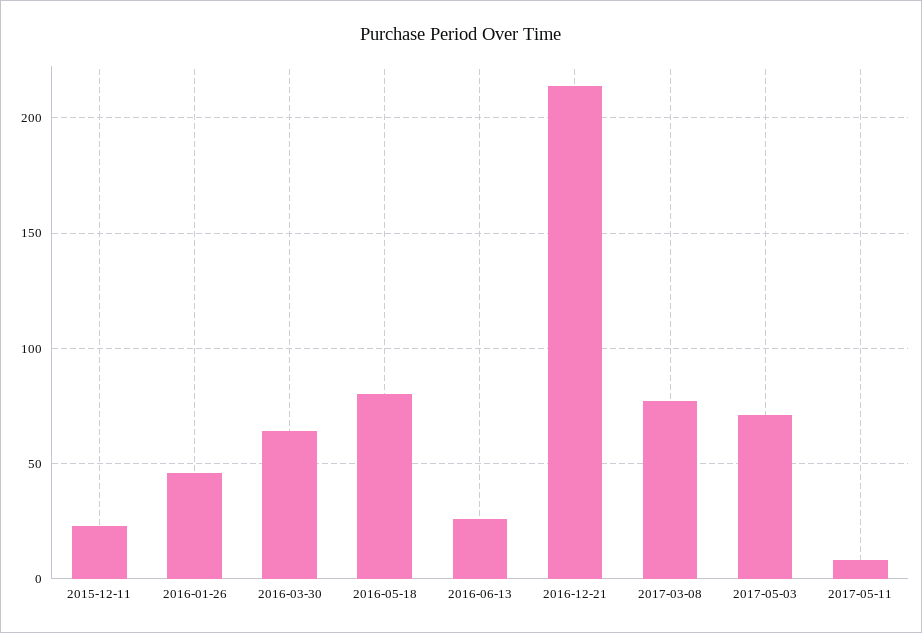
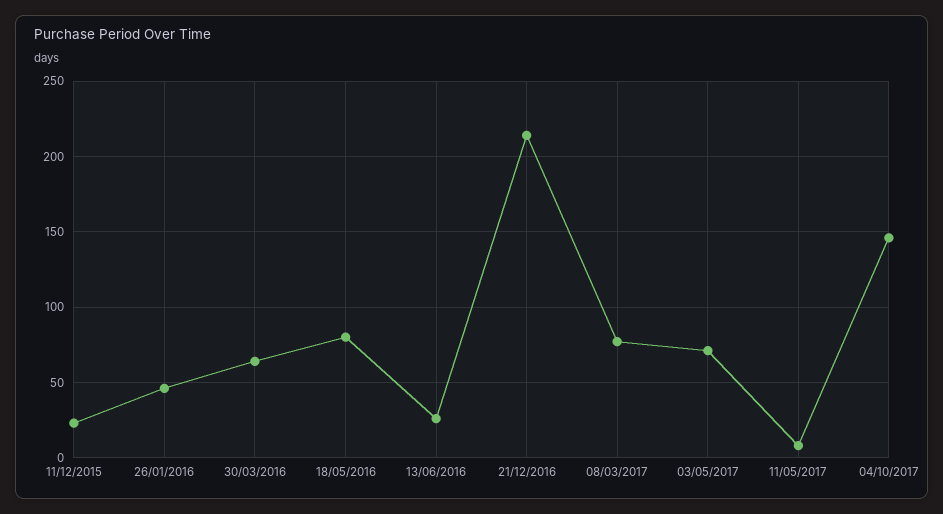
04/10/2017: none -> 145

